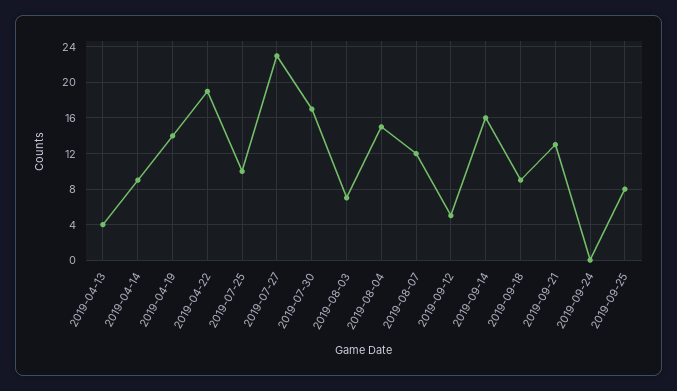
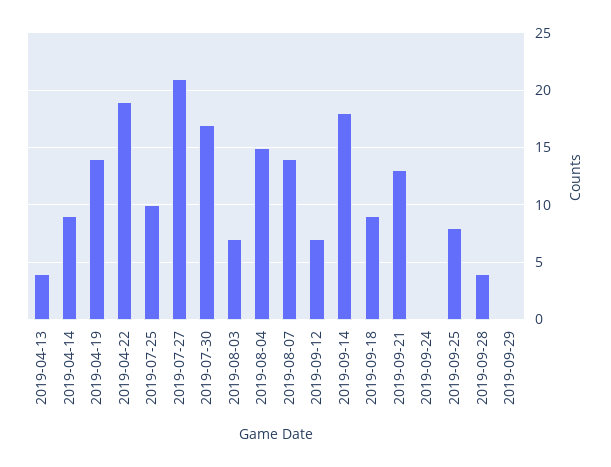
2019-07-27: 23 -> 21
2019-08-07: 12 -> 14
2019-09-12: 5 -> 7
2019-09-14: 16 -> 18
2019-09-28: none -> 4
2019-09-29: none -> 0

